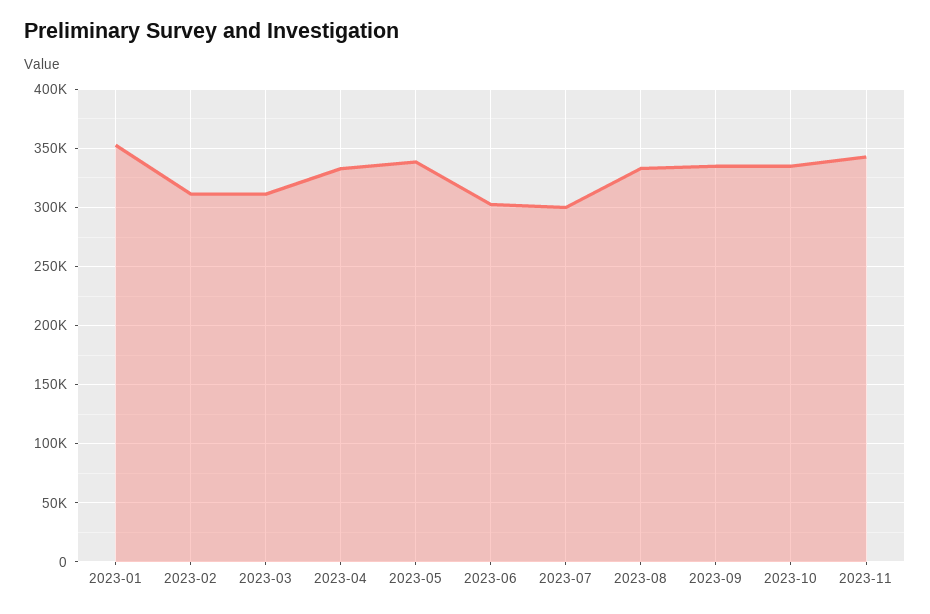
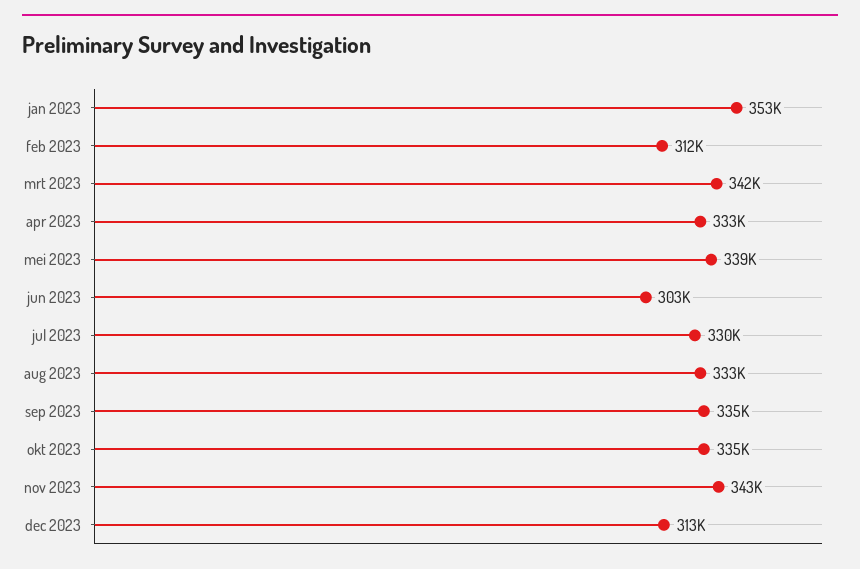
2023-03: 310000 -> 342000
2023-07: 300000 -> 330000
dec 2023: none -> 313000

